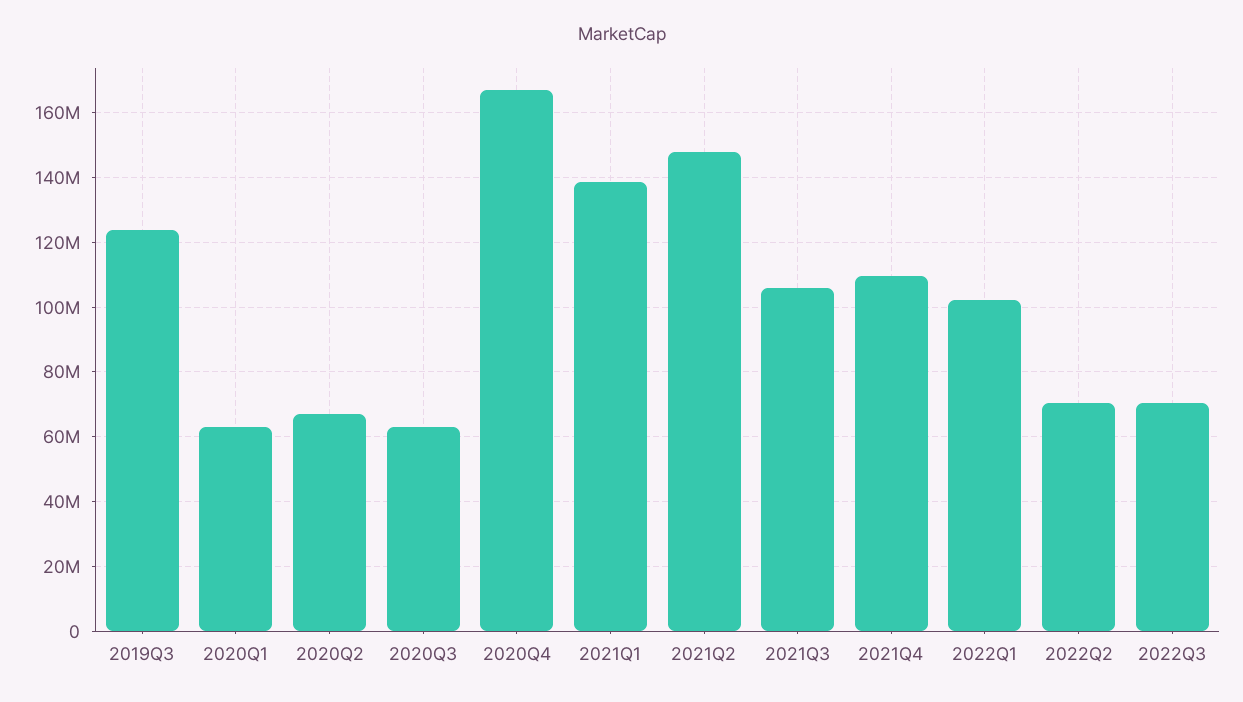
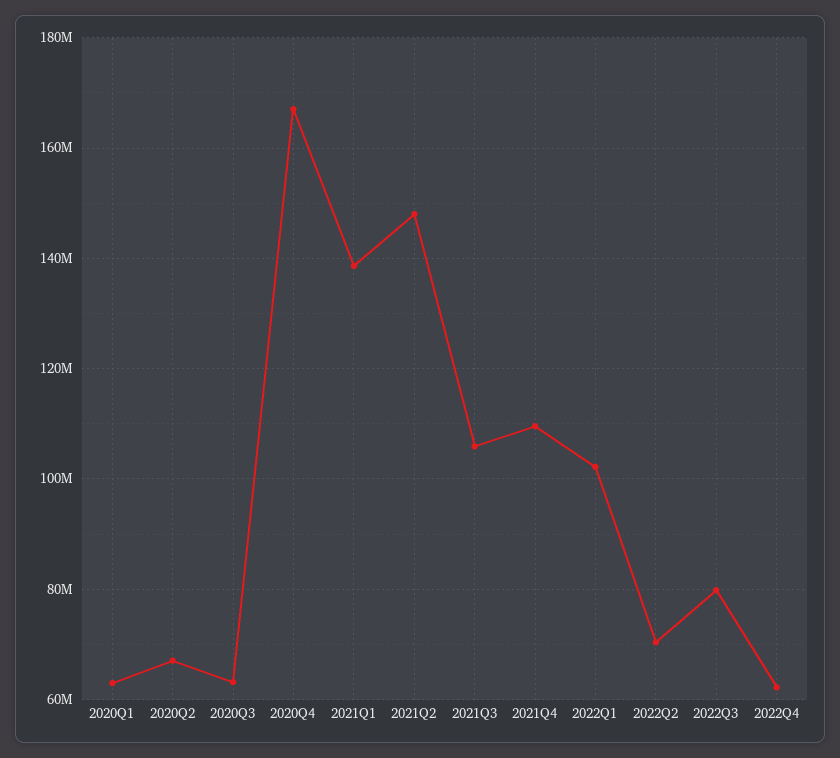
2019Q3: 124000000 -> none
2022Q3: 70000000 -> 80000000
2022Q4: none -> 62000000

